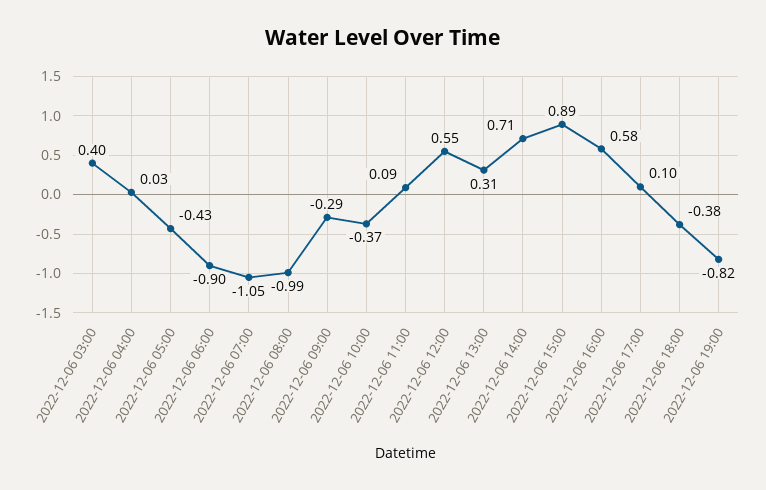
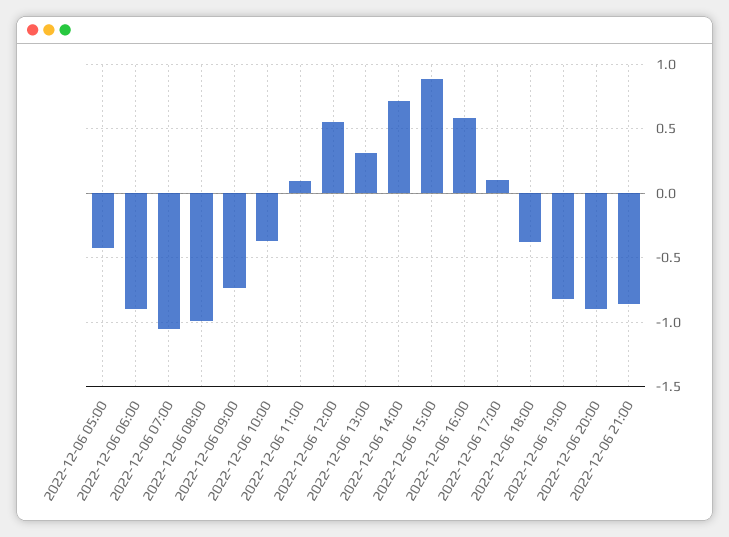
2022-12-06 03:00: 0.4 -> none
2022-12-06 04:00: 0.03 -> none
2022-12-06 09:00: -0.29 -> -0.75
2022-12-06 20:00: none -> -0.9
2022-12-06 21:00: none -> -0.85

